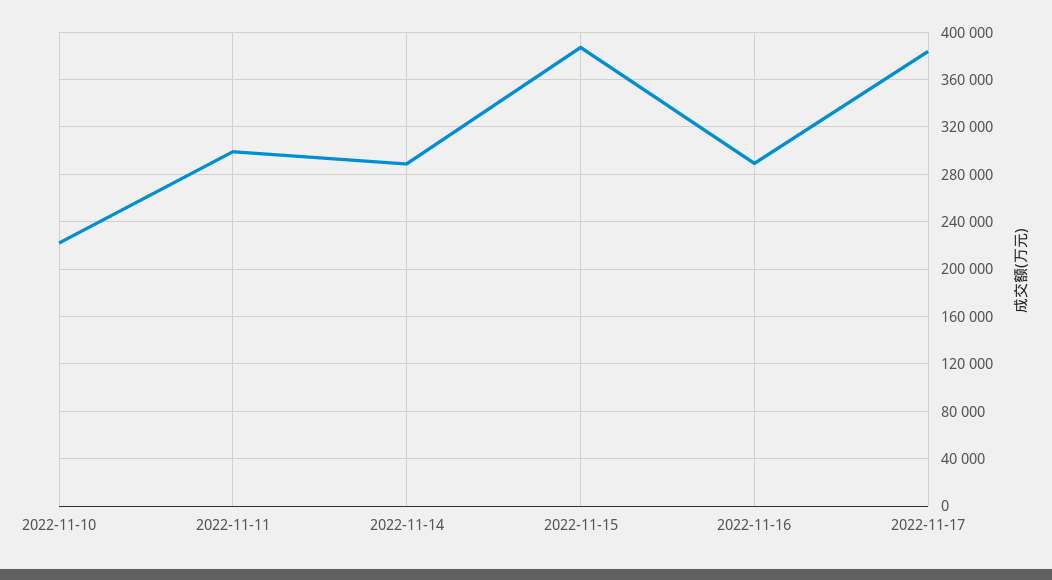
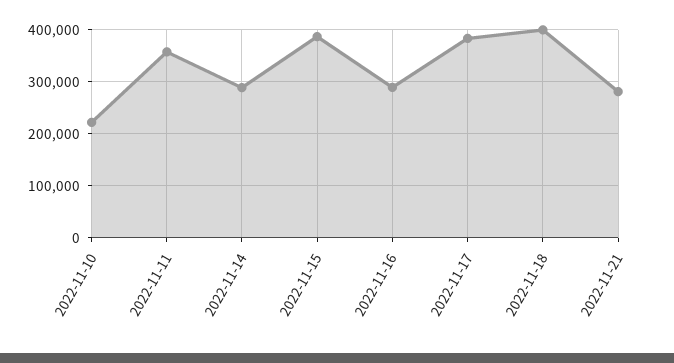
2022-11-11: 300000 -> 360000
2022-11-18: none -> 400000
2022-11-21: none -> 280000

